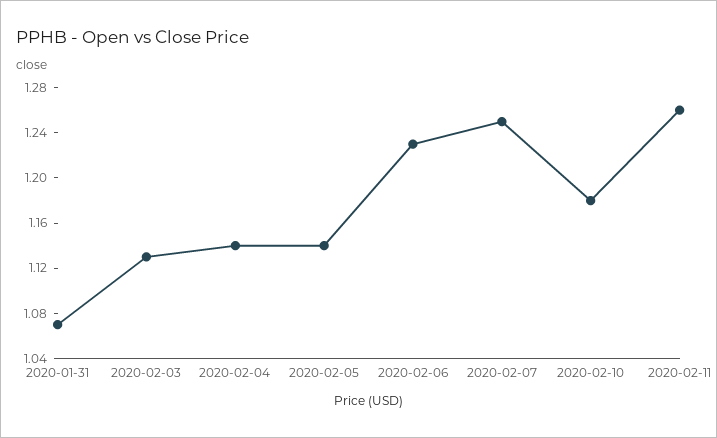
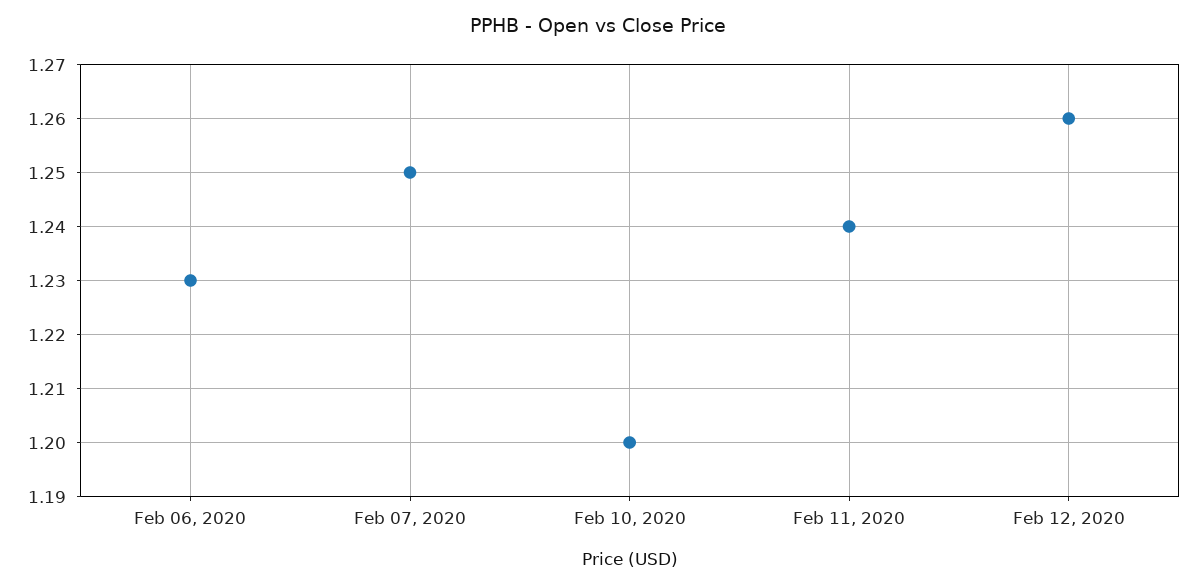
2020-01-31: 1.07 -> none
2020-02-03: 1.13 -> none
2020-02-04: 1.14 -> none
2020-02-05: 1.14 -> none
2020-02-10: 1.18 -> 1.2
2020-02-11: 1.26 -> 1.24
Feb 12, 2020: none -> 1.26

